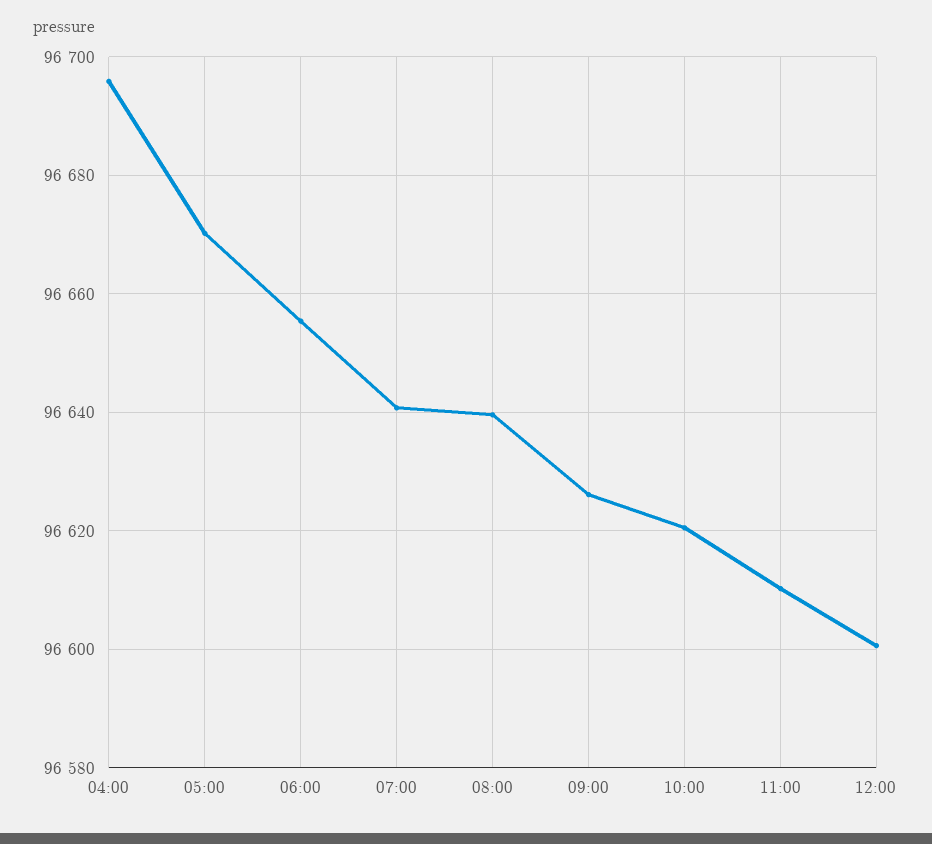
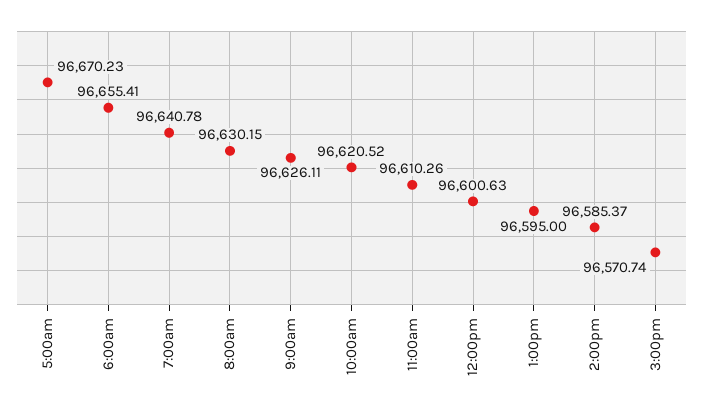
04:00: 96696 -> none
08:00: 96640 -> 96630.15
1:00pm: none -> 96595
2:00pm: none -> 96585.37
3:00pm: none -> 96570.74

